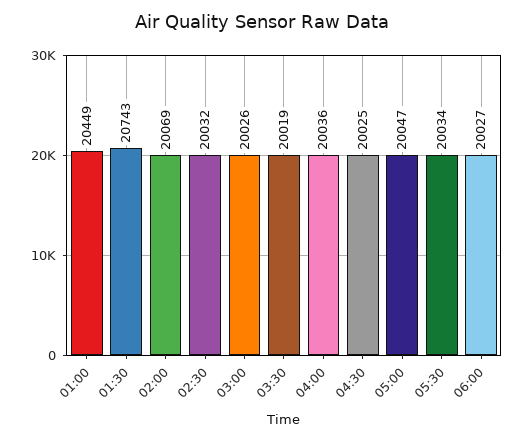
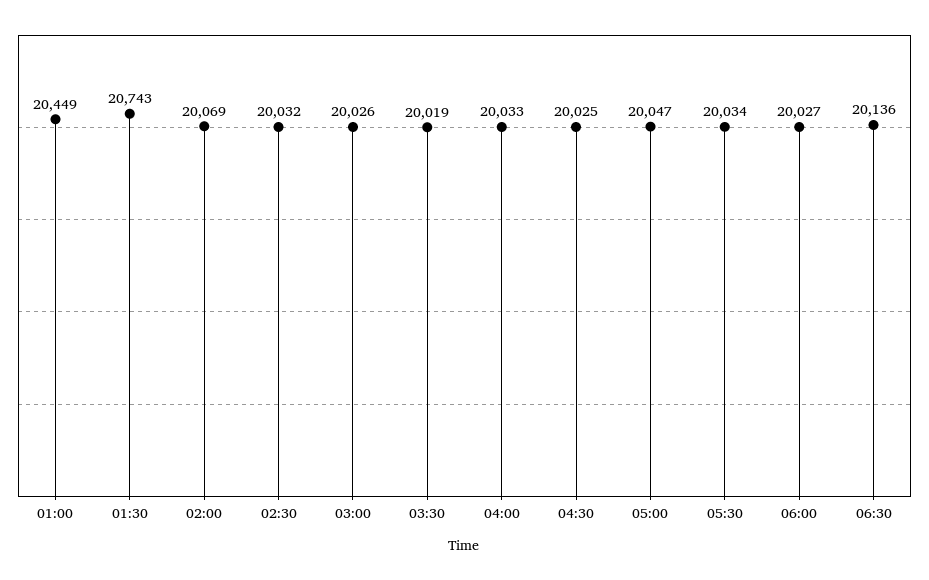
04:00: 20036 -> 20033
06:30: none -> 20136

